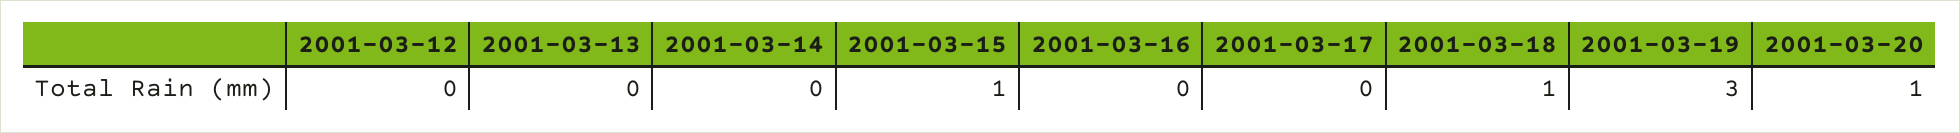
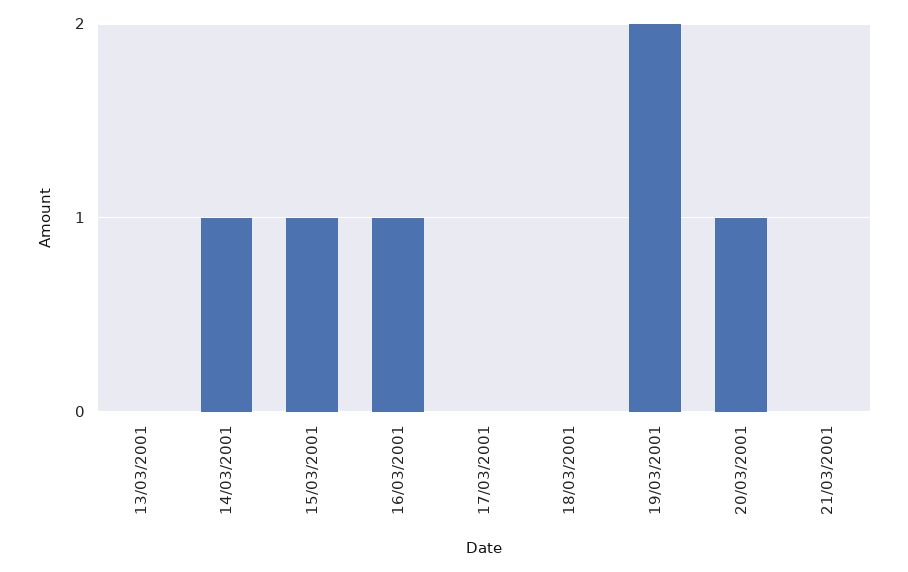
2001-03-12: 0 -> none
2001-03-14: 0 -> 1
2001-03-16: 0 -> 1
2001-03-18: 1 -> 0
2001-03-19: 3 -> 2
21/03/2001: none -> 0

